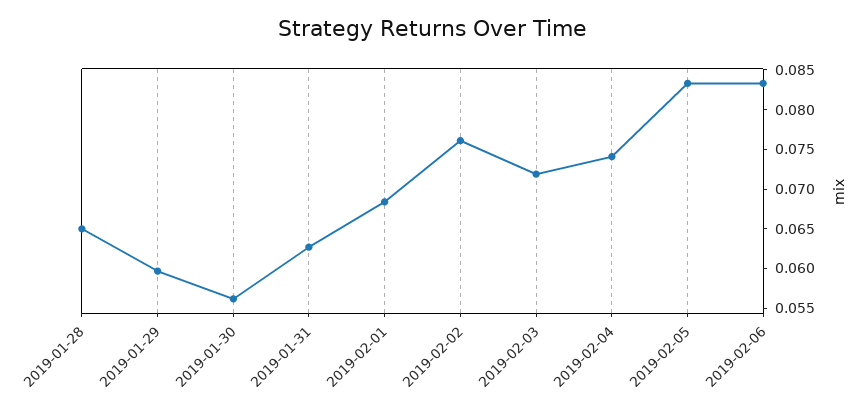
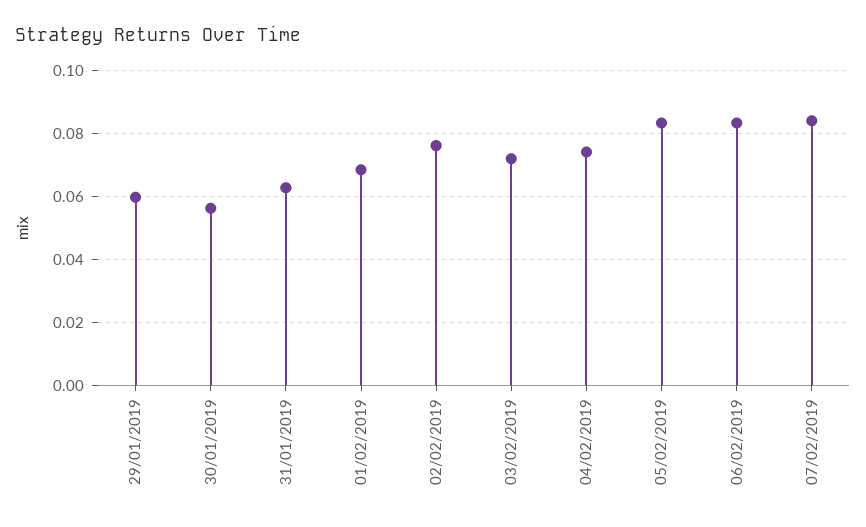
2019-01-28: 0.065 -> none
07/02/2019: none -> 0.084

